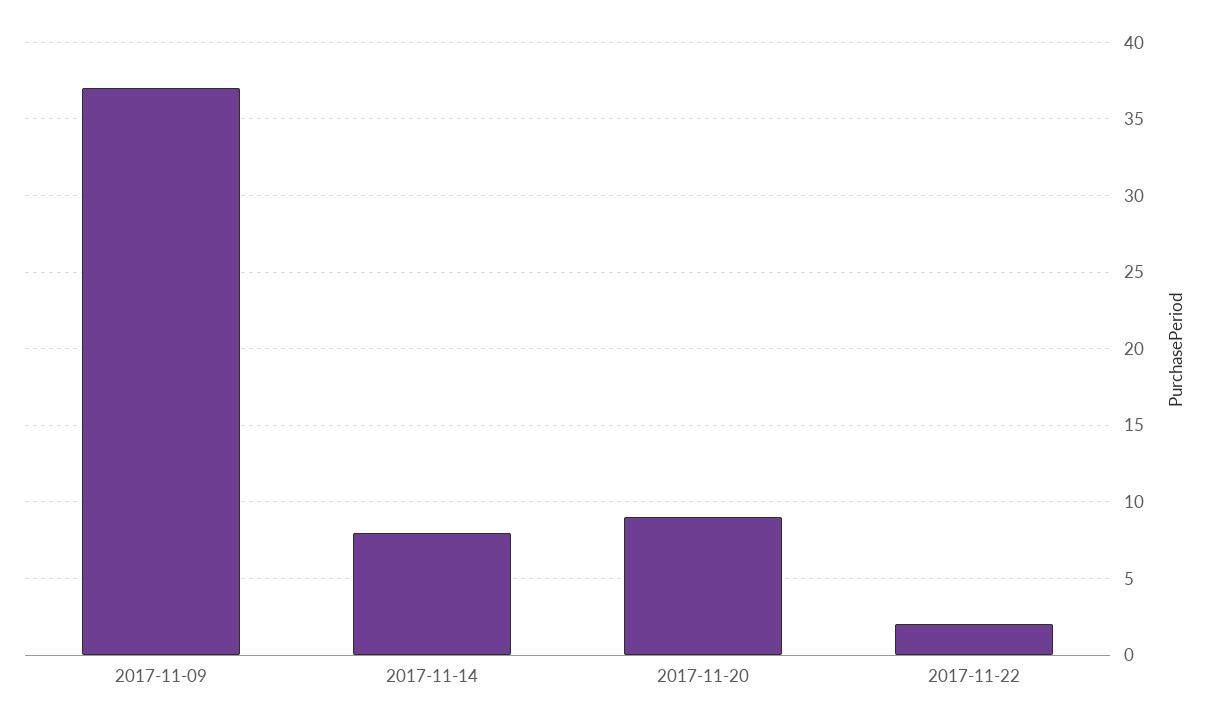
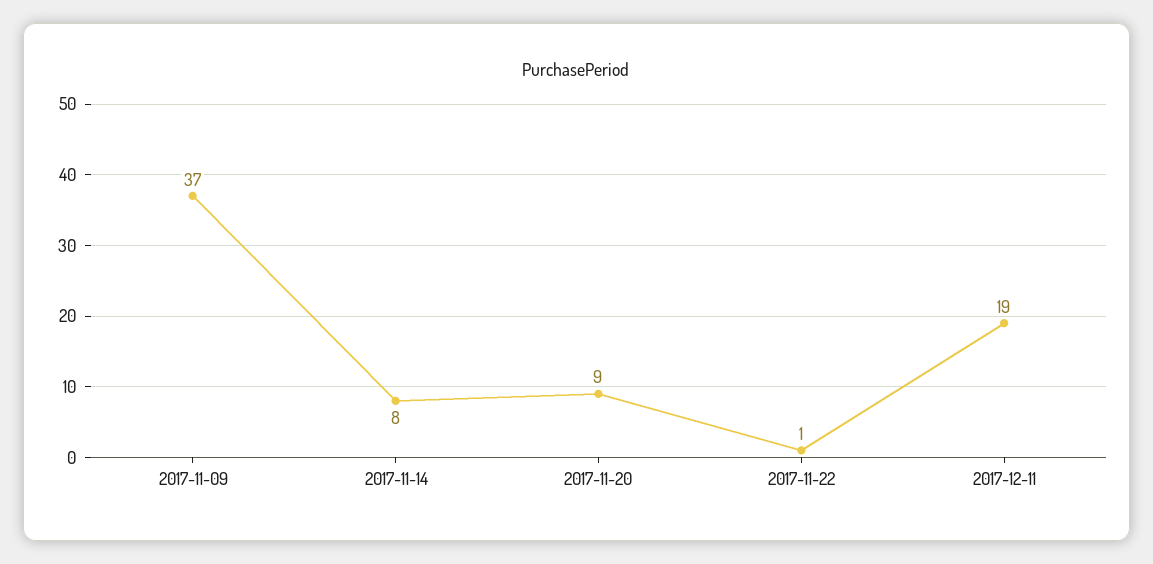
2017-11-22: 2 -> 1
2017-12-11: none -> 19

